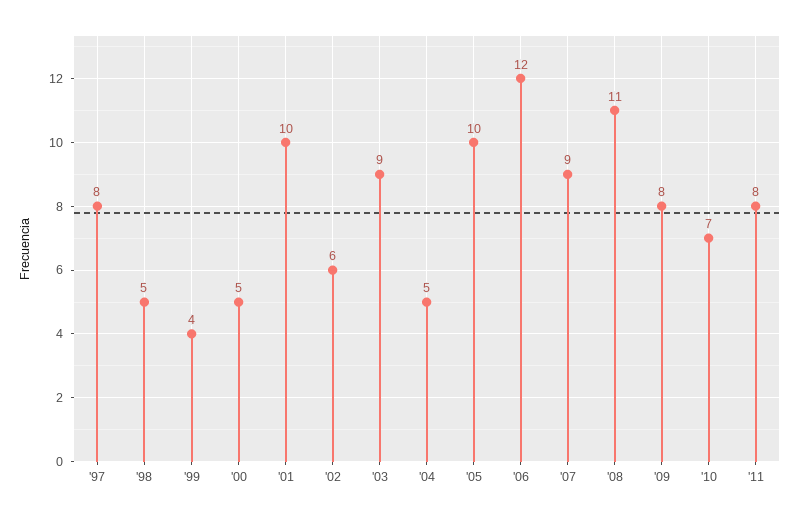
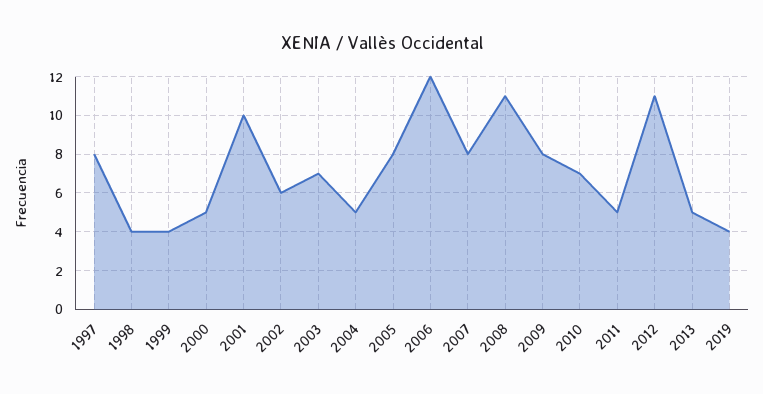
'98: 5 -> 4
'03: 9 -> 7
'05: 10 -> 8
'07: 9 -> 8
'11: 8 -> 5
2012: none -> 11
2013: none -> 5
2019: none -> 4

